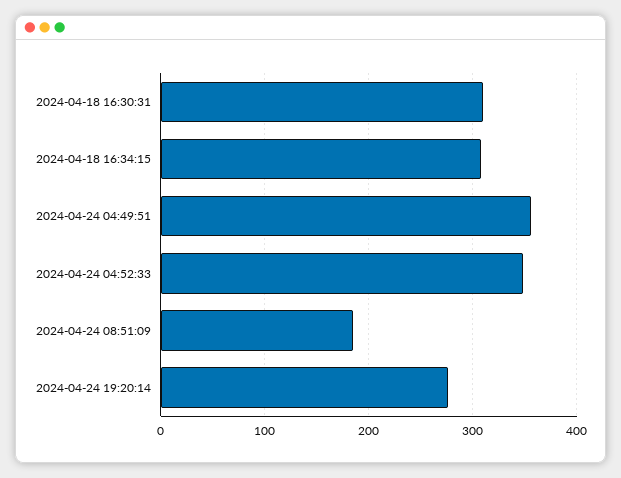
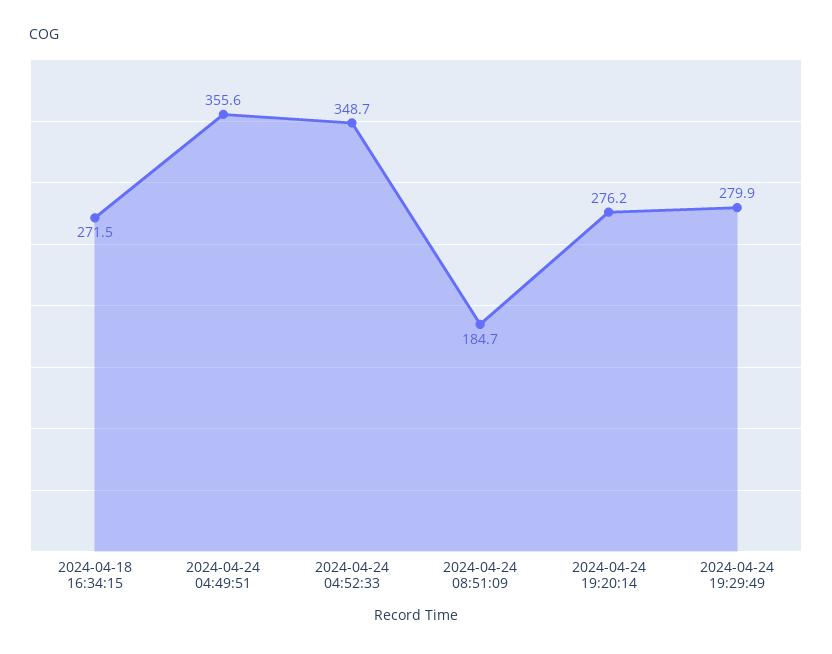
2024-04-18 16:30:31: 310 -> none
2024-04-18 16:34:15: 310 -> 271.5
2024-04-24 19:29:49: none -> 279.9

